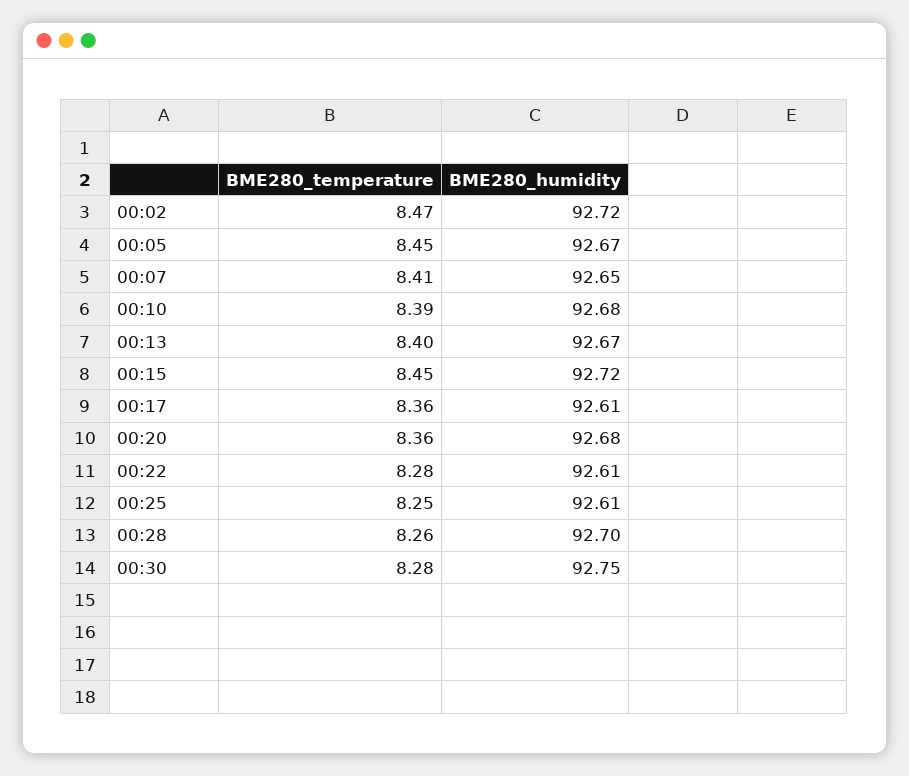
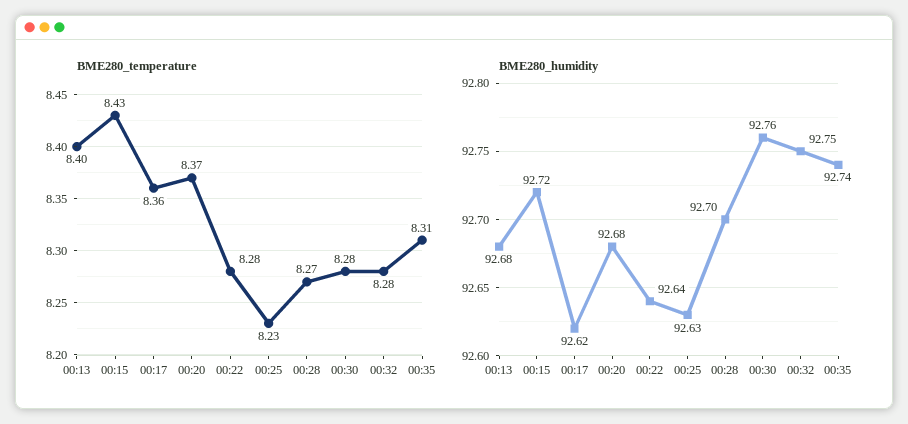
BME280_temperature, 00:02: 8.47 -> none
BME280_humidity, 00:02: 92.72 -> none
BME280_temperature, 00:05: 8.45 -> none
BME280_humidity, 00:05: 92.67 -> none
BME280_temperature, 00:07: 8.41 -> none
BME280_humidity, 00:07: 92.65 -> none
BME280_temperature, 00:10: 8.39 -> none
BME280_humidity, 00:10: 92.68 -> none
BME280_humidity, 00:13: 92.67 -> 92.68
BME280_temperature, 00:15: 8.45 -> 8.43
BME280_humidity, 00:17: 92.61 -> 92.62
BME280_temperature, 00:20: 8.36 -> 8.37
BME280_humidity, 00:22: 92.61 -> 92.64
BME280_temperature, 00:25: 8.25 -> 8.23
BME280_humidity, 00:25: 92.61 -> 92.63
BME280_temperature, 00:28: 8.26 -> 8.27
BME280_humidity, 00:30: 92.75 -> 92.76
BME280_temperature, 00:32: none -> 8.28
BME280_temperature, 00:35: none -> 8.31
BME280_humidity, 00:32: none -> 92.75
BME280_humidity, 00:35: none -> 92.74

